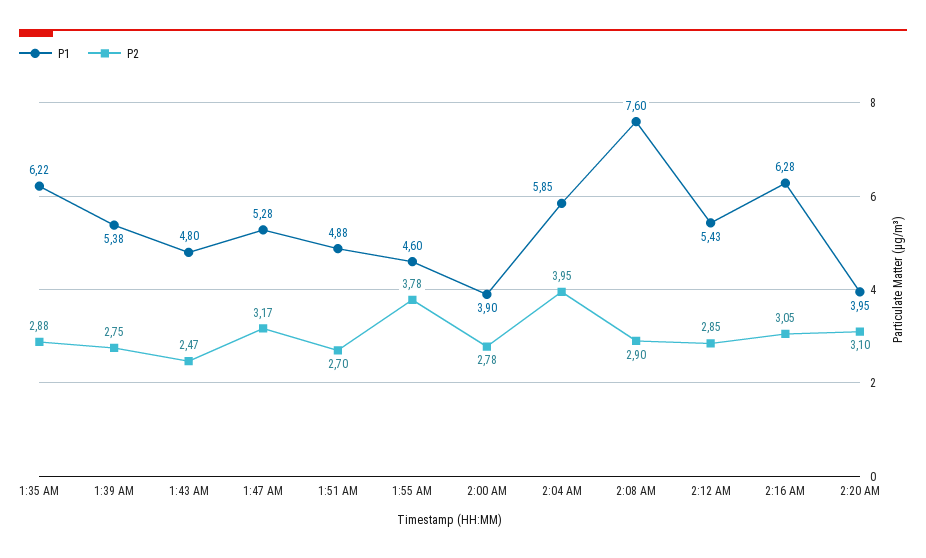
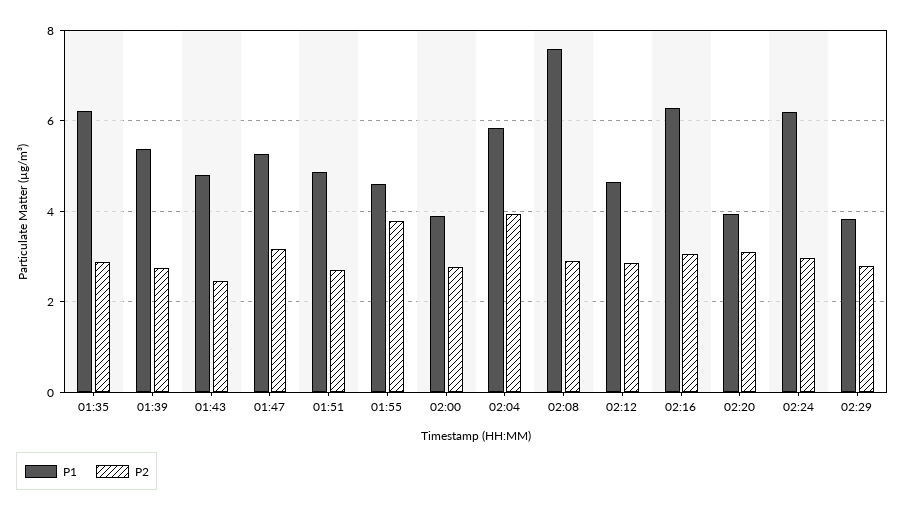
P1, 2:12 AM: 5.43 -> 4.6
P1, 02:24: none -> 6.2
P2, 02:24: none -> 3
P1, 02:29: none -> 3.8
P2, 02:29: none -> 2.8

